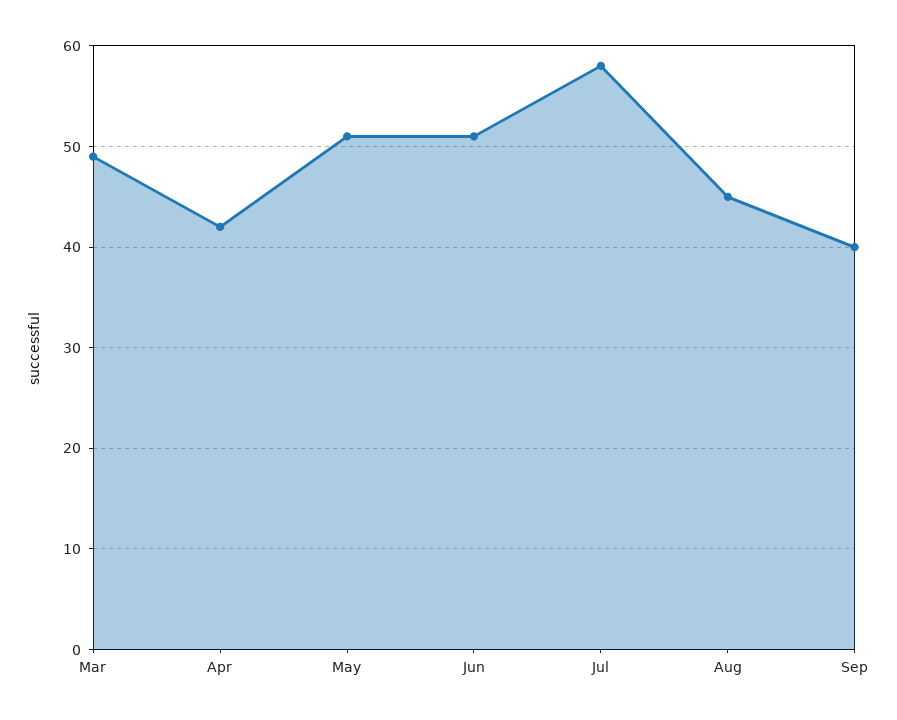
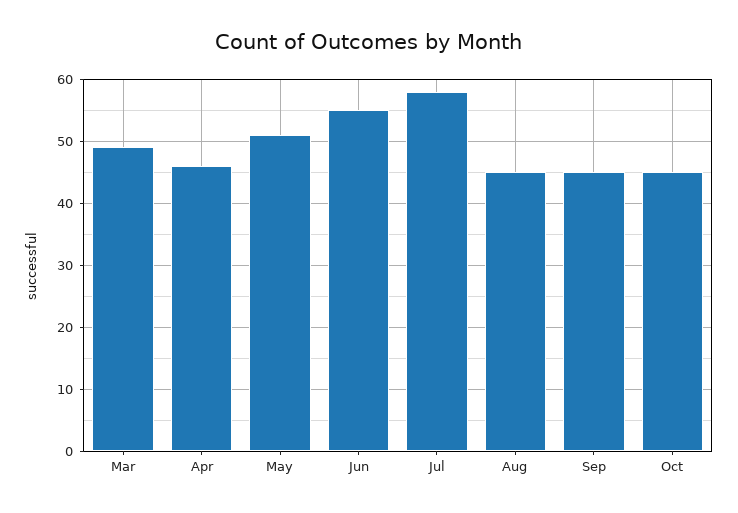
Apr: 42 -> 46
Jun: 51 -> 55
Sep: 40 -> 45
Oct: none -> 45

